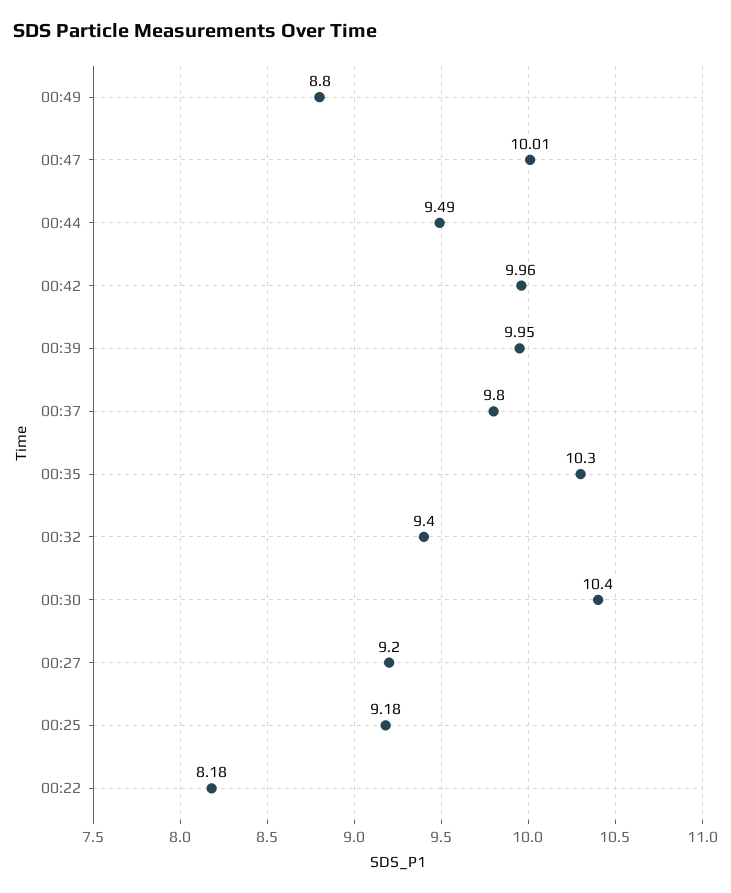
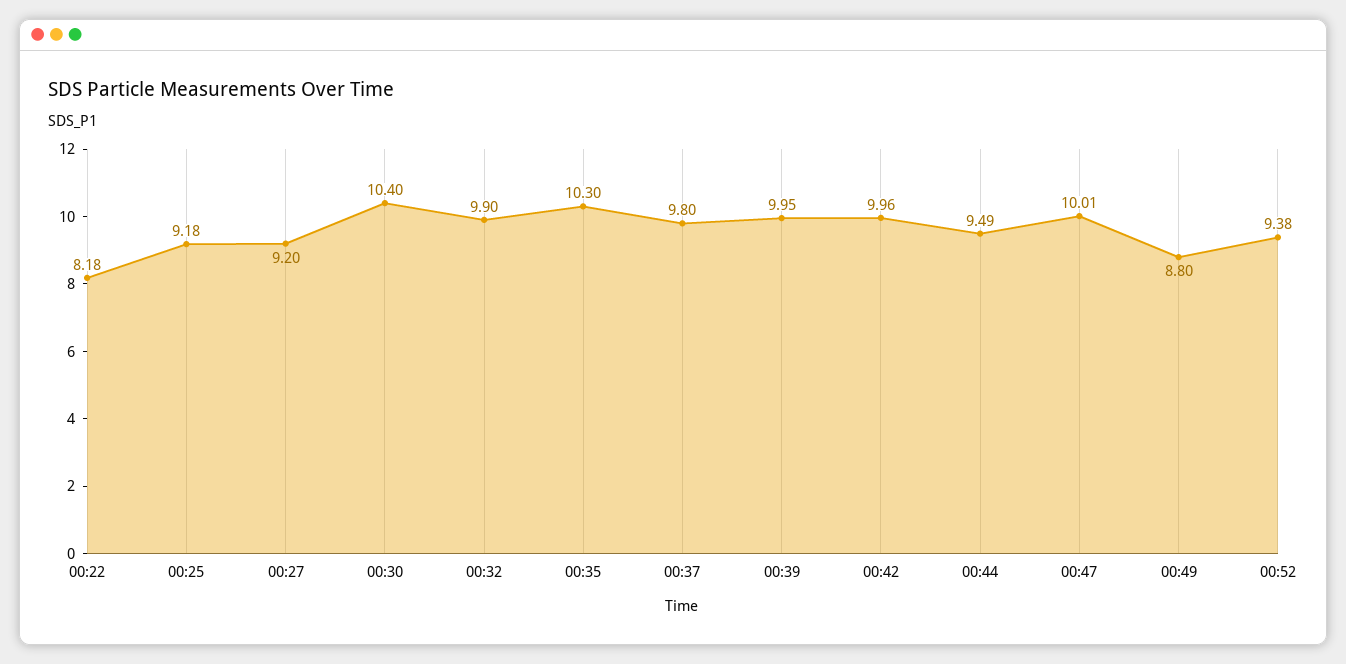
00:32: 9.4 -> 9.9
00:52: none -> 9.38

